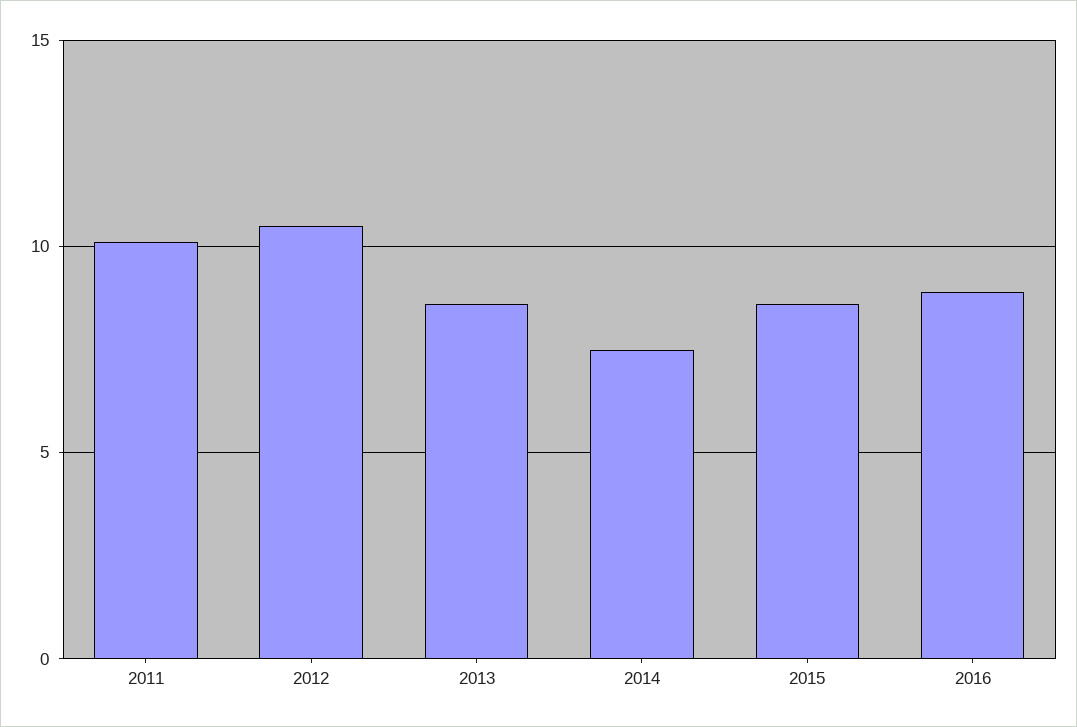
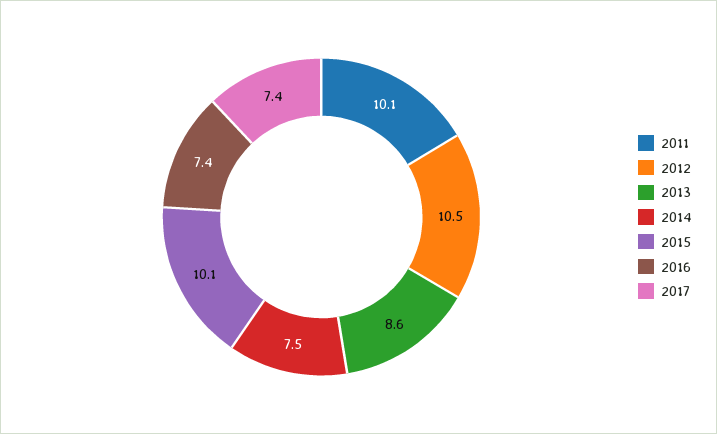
2015: 8.5 -> 10.1
2016: 9 -> 7.4
2017: none -> 7.4

